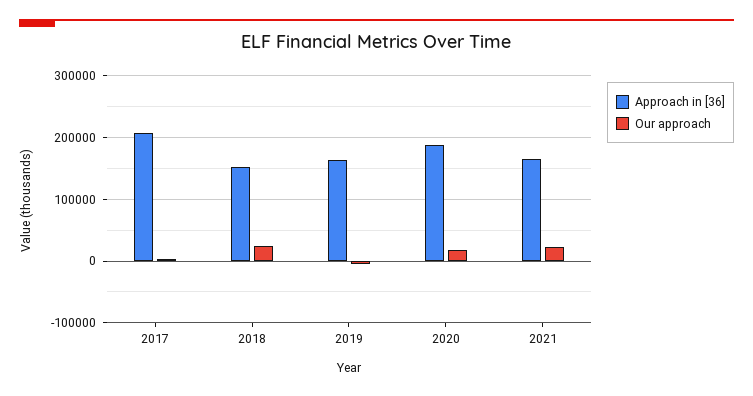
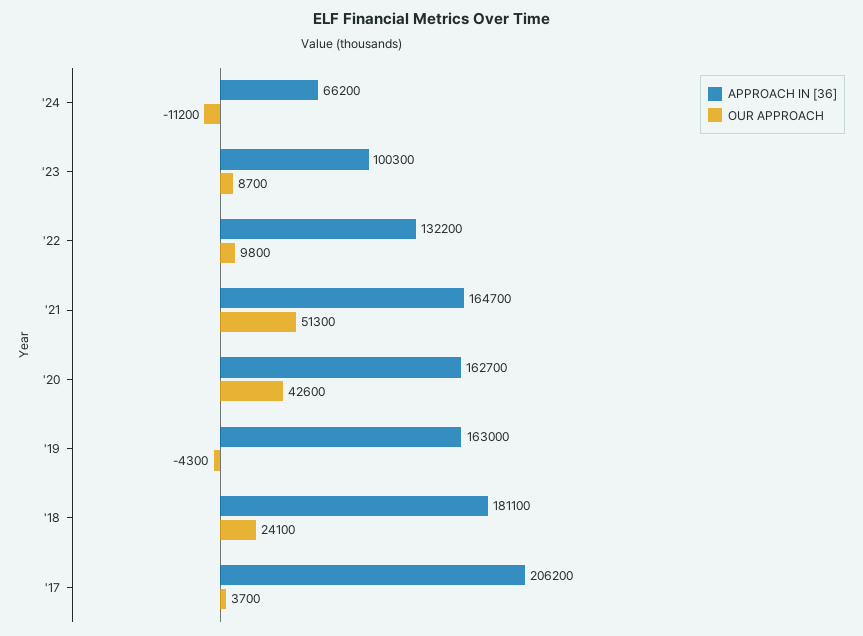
Approach in [36], 2018: 150000 -> 181100
Approach in [36], 2020: 190000 -> 162700
Our approach, 2020: 20000 -> 42600
Our approach, 2021: 20000 -> 51300
Approach in [36], '24: none -> 66200
Our approach, '24: none -> -11200
Approach in [36], '23: none -> 100300
Our approach, '23: none -> 8700
Approach in [36], '22: none -> 132200
Our approach, '22: none -> 9800

